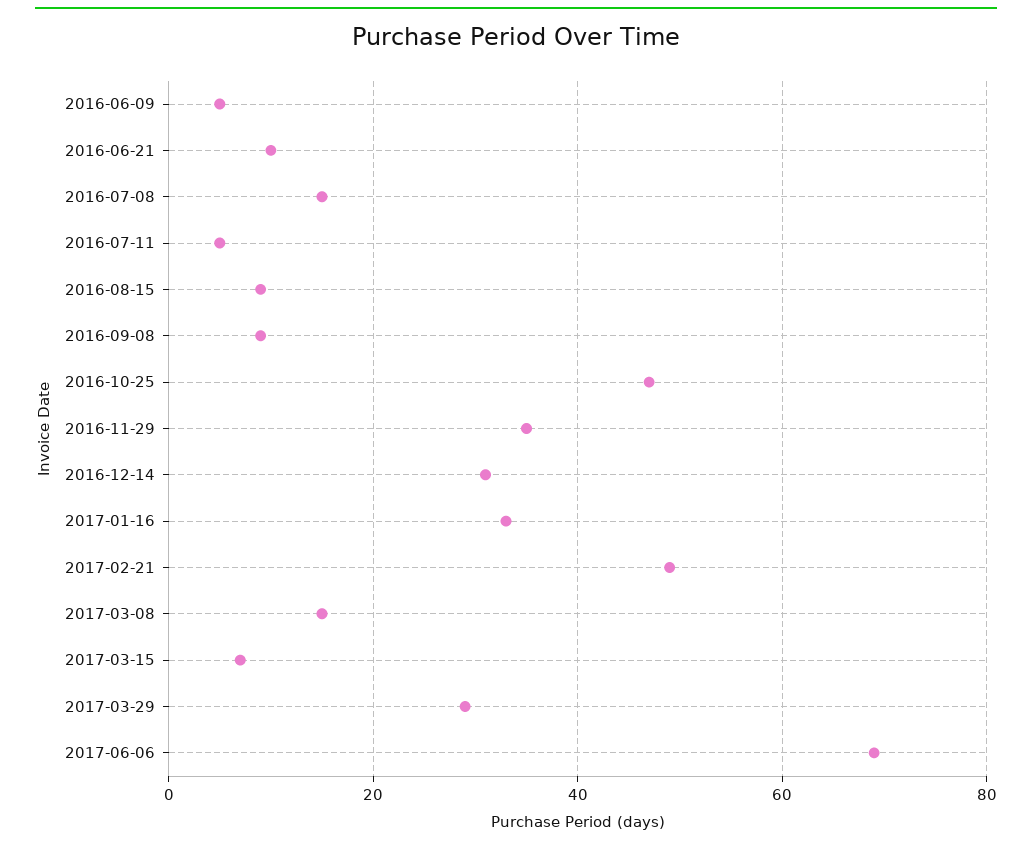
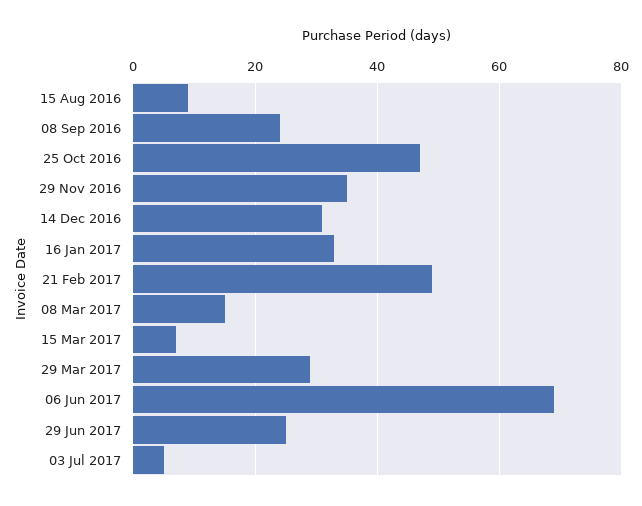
2016-06-09: 5 -> none
2016-06-21: 10 -> none
2016-07-08: 15 -> none
2016-07-11: 5 -> none
2016-09-08: 10 -> 25
29 Jun 2017: none -> 25
03 Jul 2017: none -> 5

